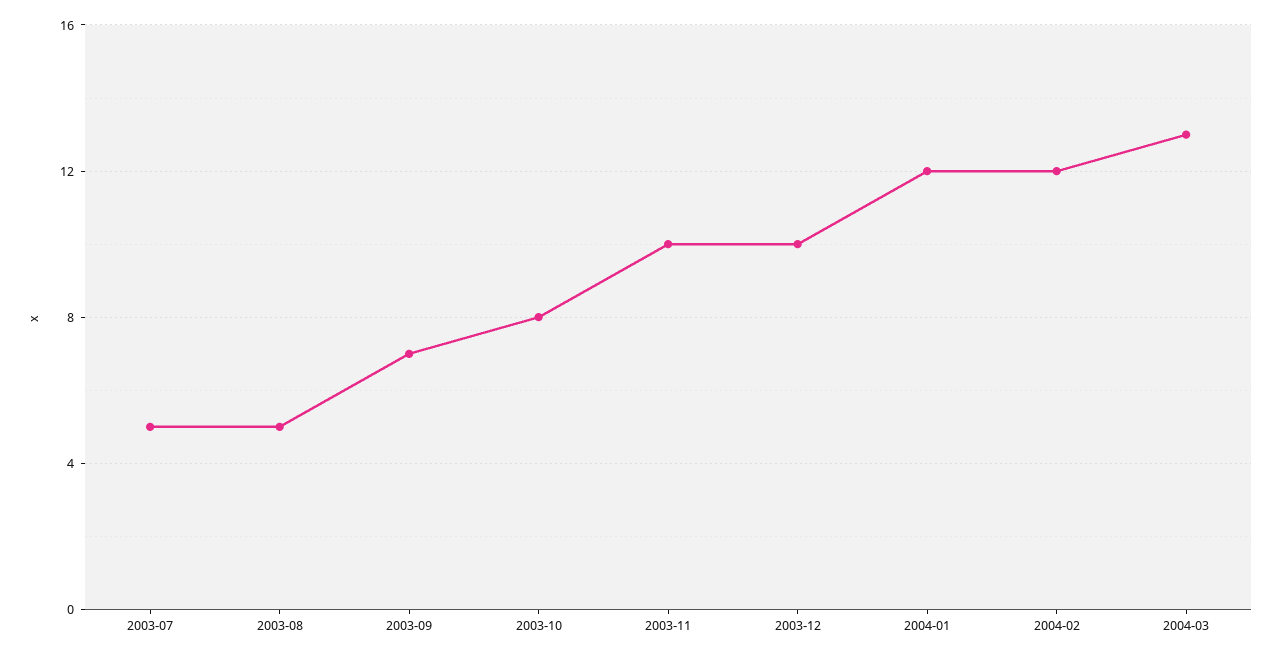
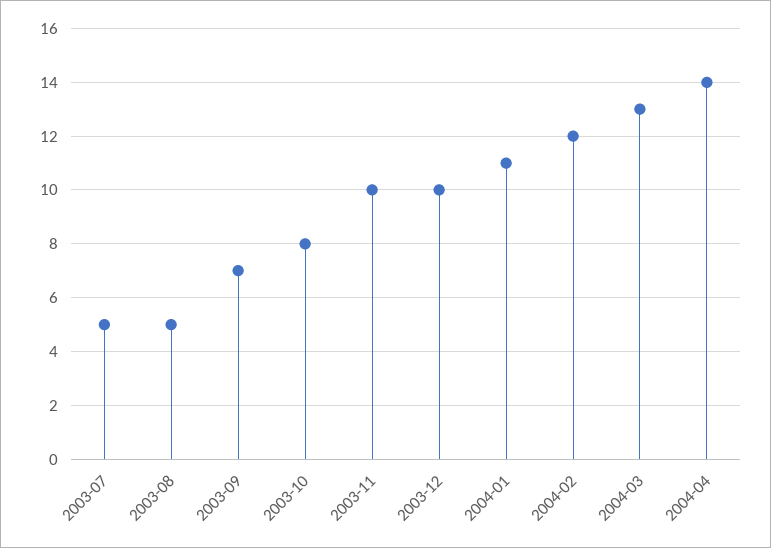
2004-01: 12 -> 11
2004-04: none -> 14

